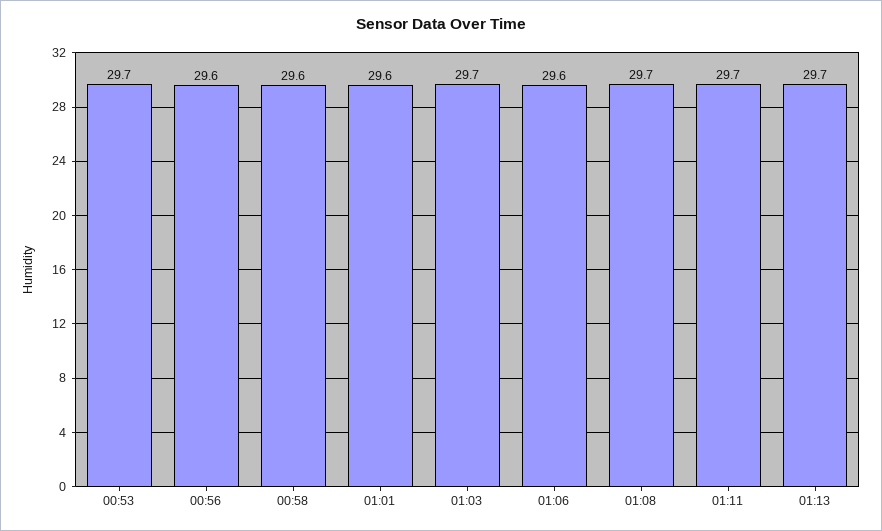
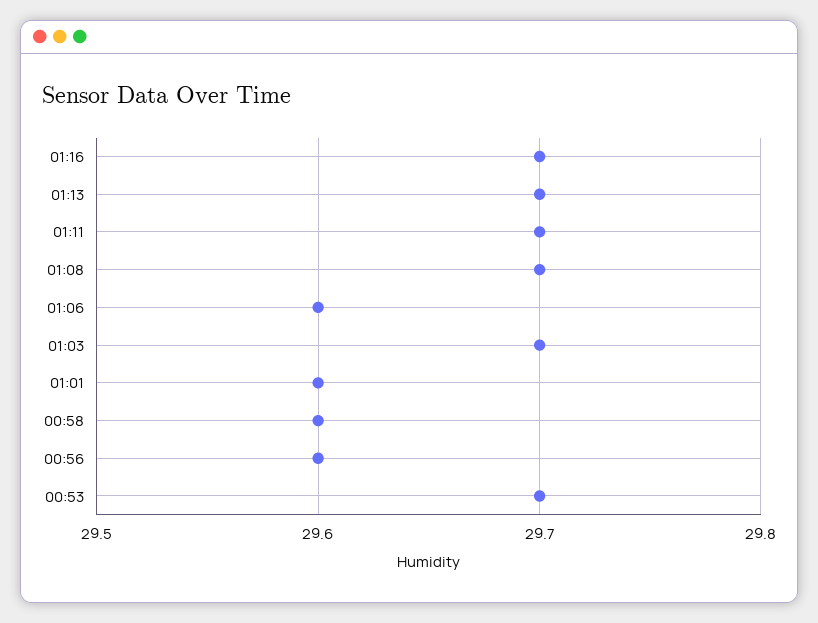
01:16: none -> 29.7

